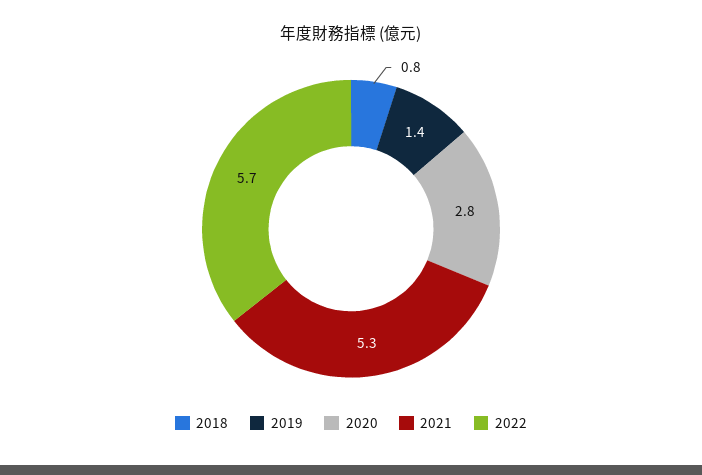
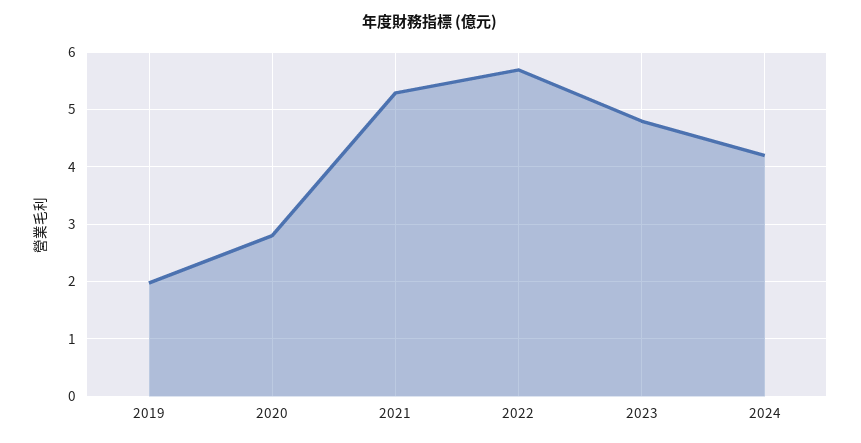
2018: 0.8 -> none
2019: 1.4 -> 2
2023: none -> 4.8
2024: none -> 4.2

